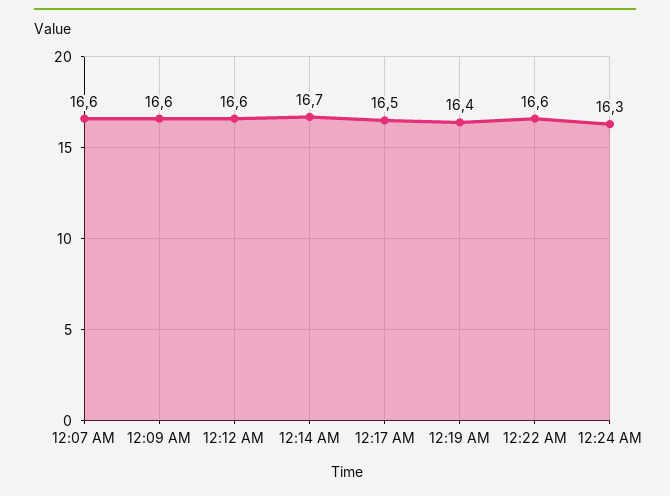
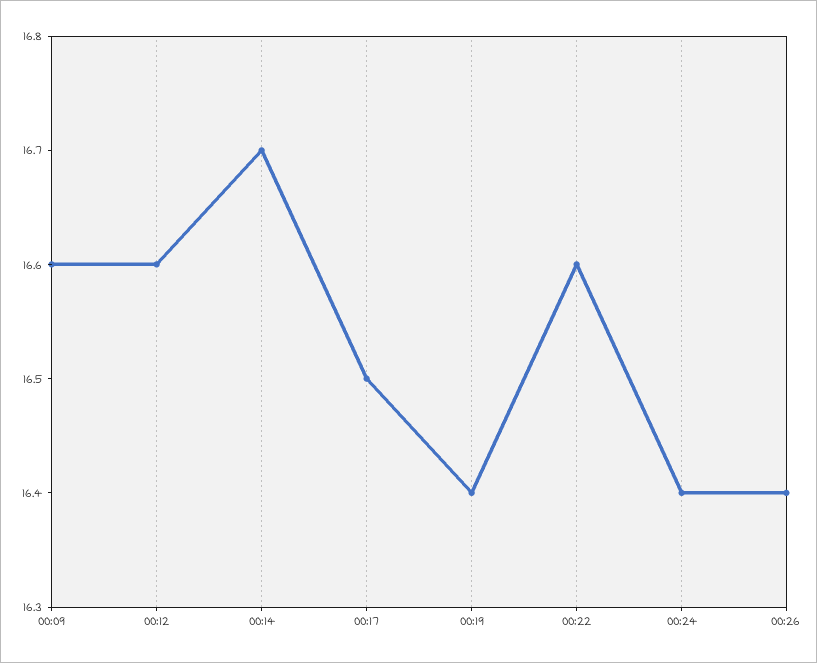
12:07 AM: 16.6 -> none
12:24 AM: 16.3 -> 16.4
00:26: none -> 16.4

